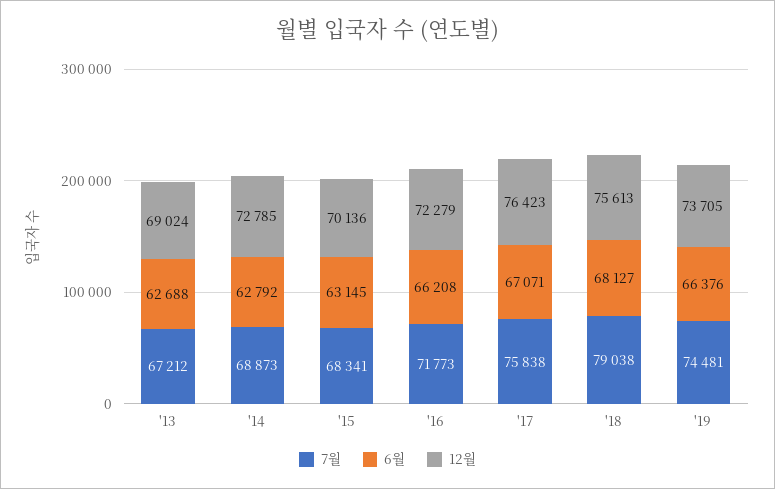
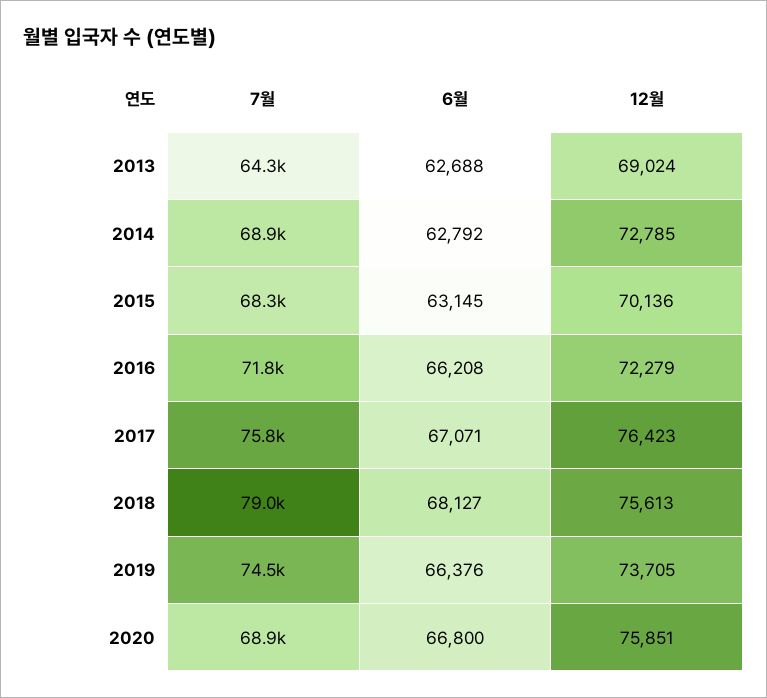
7월, '13: 67212 -> 64300
7월, 2020: none -> 68900
6월, 2020: none -> 66800
12월, 2020: none -> 75851

